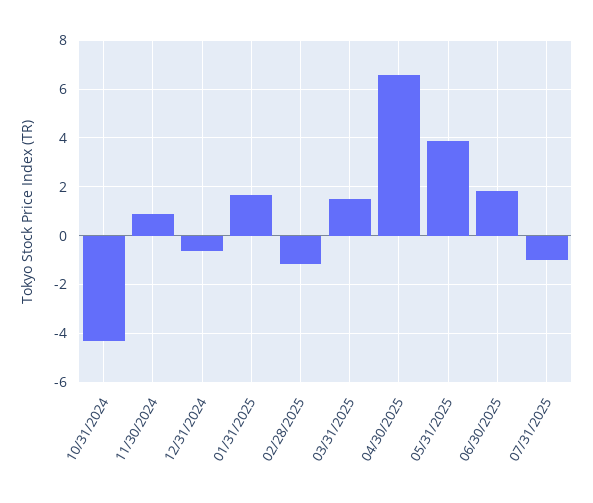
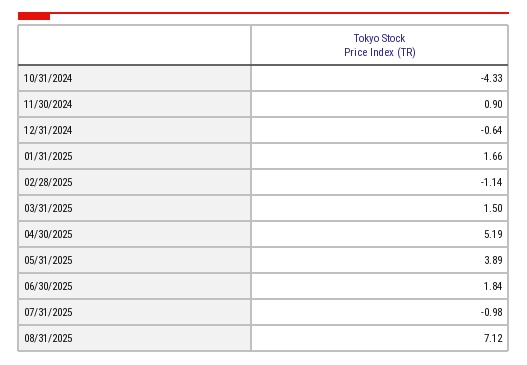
04/30/2025: 6.5 -> 5.19
08/31/2025: none -> 7.12

